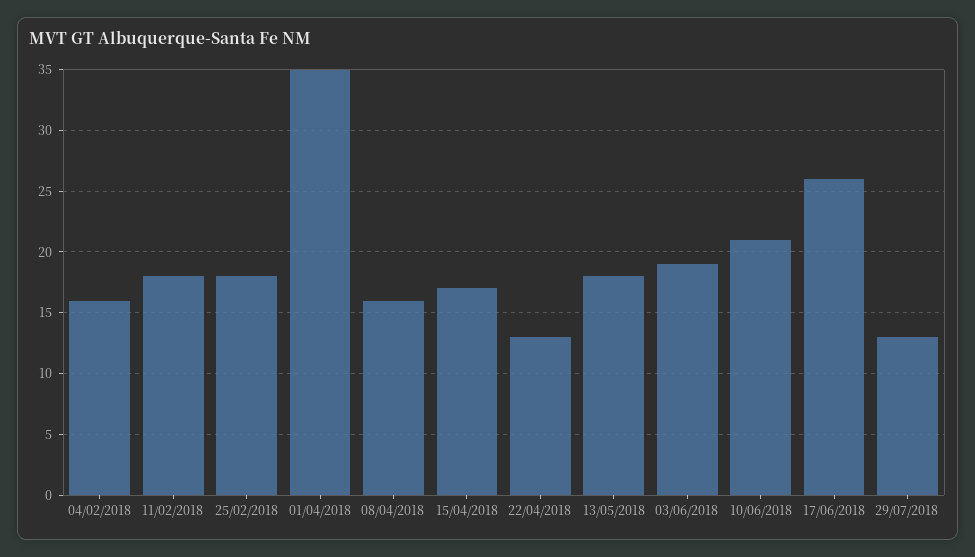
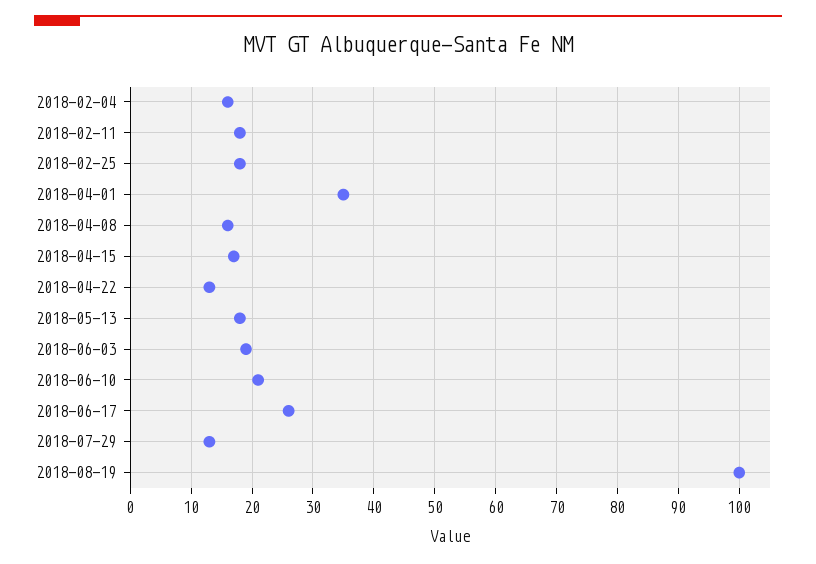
2018-08-19: none -> 100

